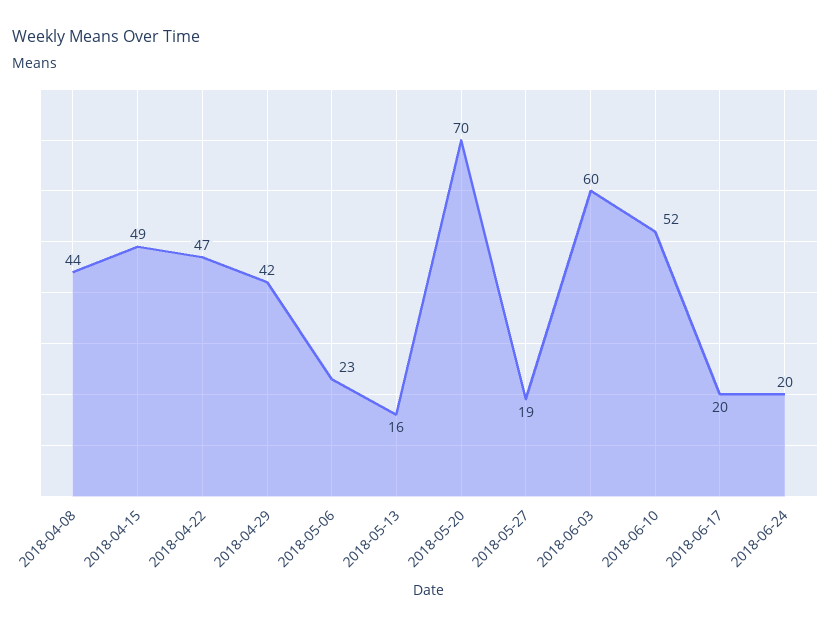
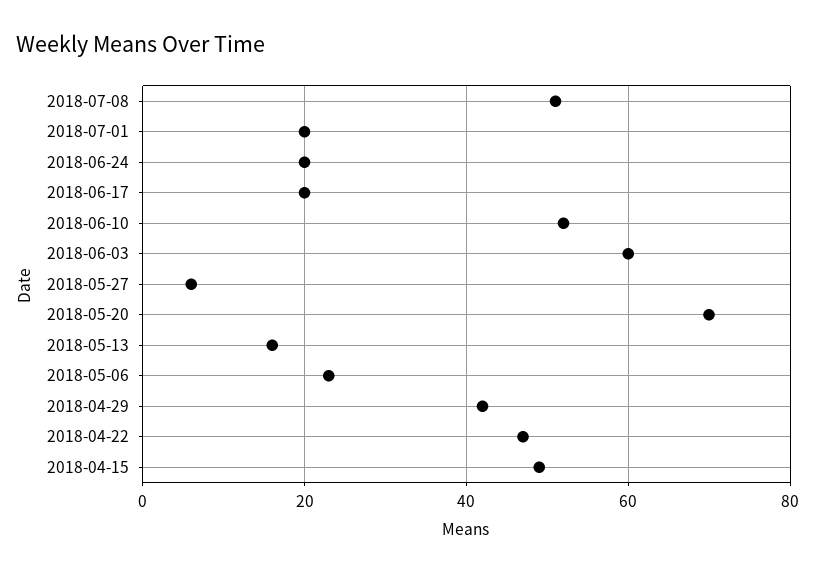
2018-04-08: 44 -> none
2018-05-27: 19 -> 5
2018-07-08: none -> 50
2018-07-01: none -> 20

